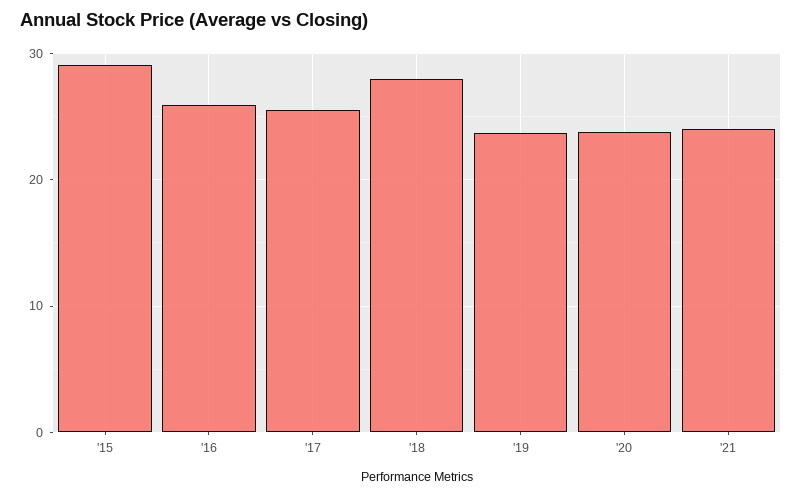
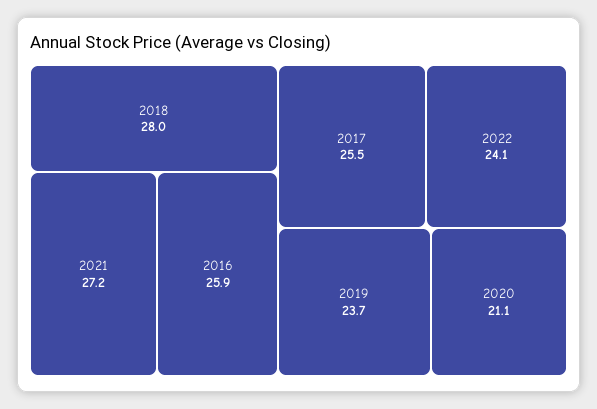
'15: 29 -> none
'20: 24 -> 21.1
'21: 24 -> 27.2
2022: none -> 24.1

